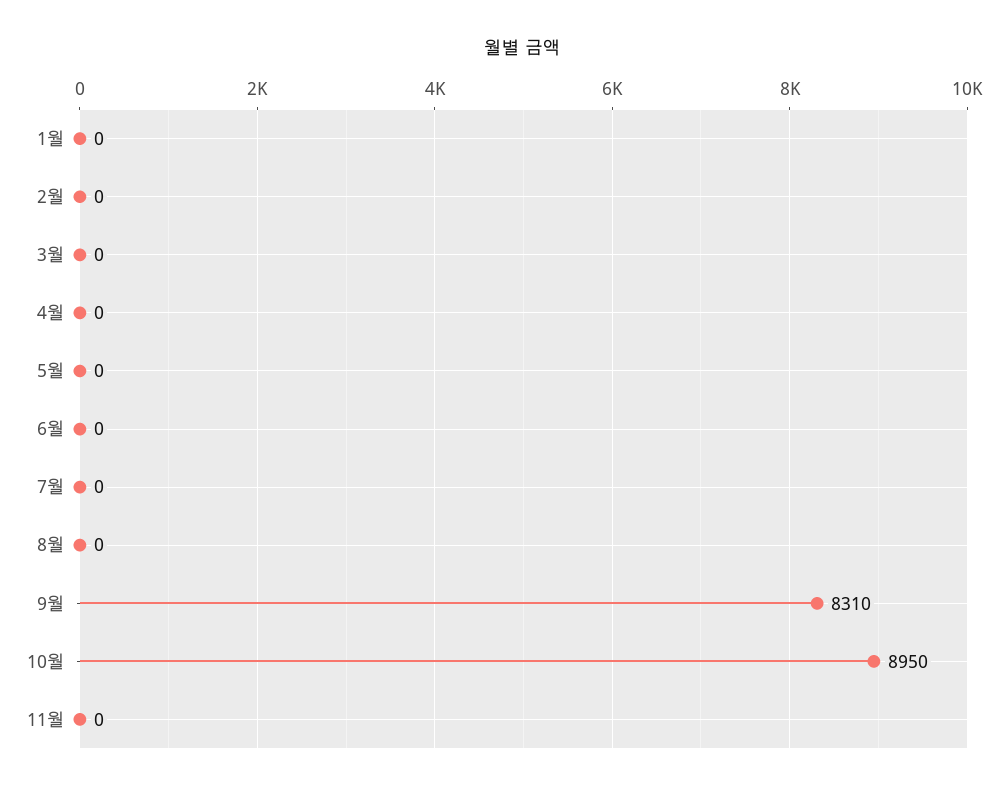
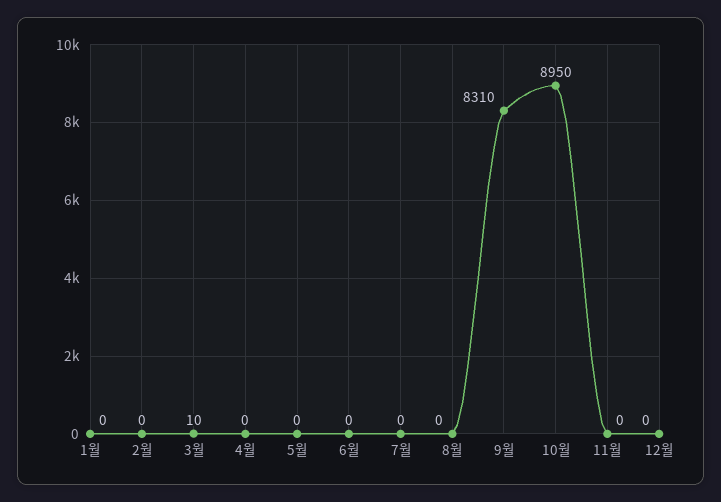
3월: 0 -> 10
12월: none -> 0

